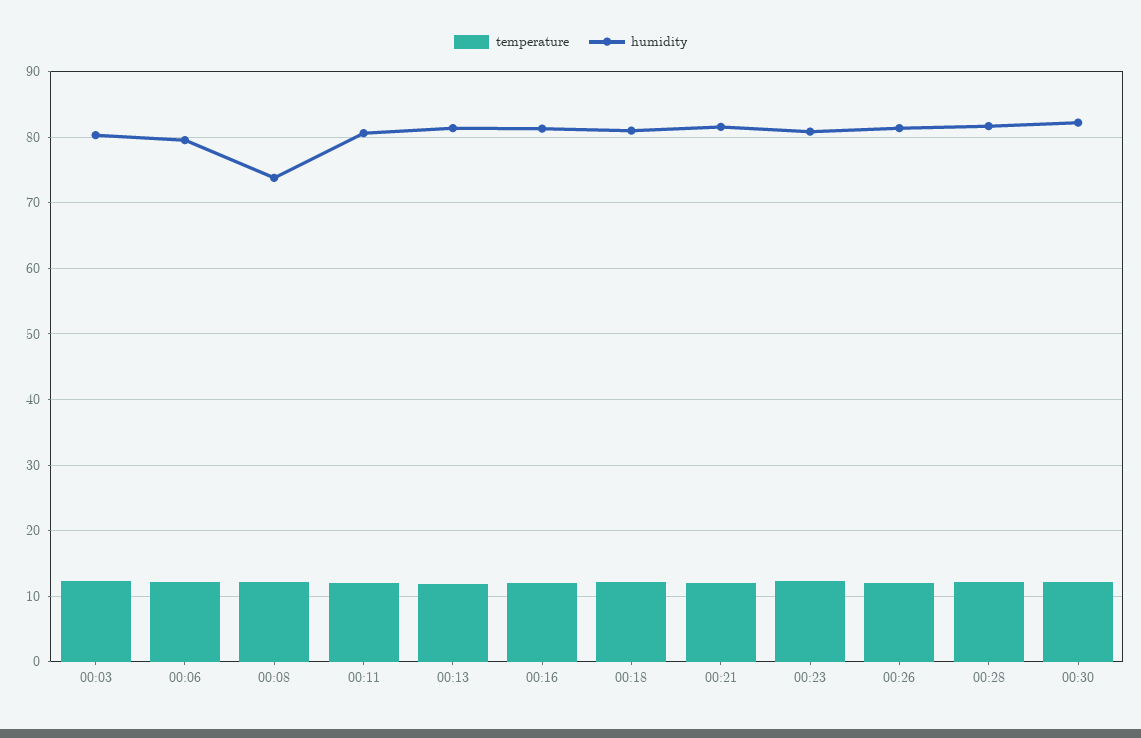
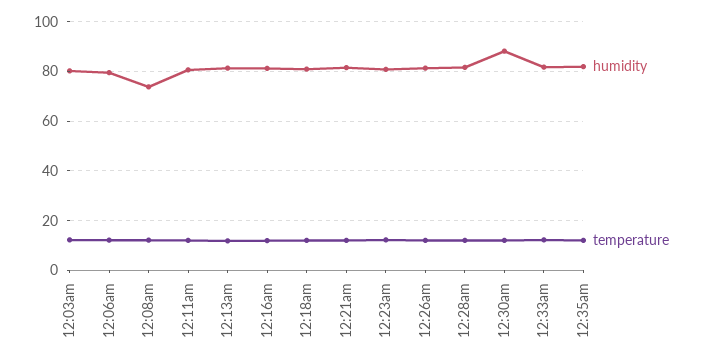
humidity, 00:30: 82 -> 87.5
humidity, 12:33am: none -> 82.5
temperature, 12:33am: none -> 12.5
humidity, 12:35am: none -> 82.5
temperature, 12:35am: none -> 12.5

